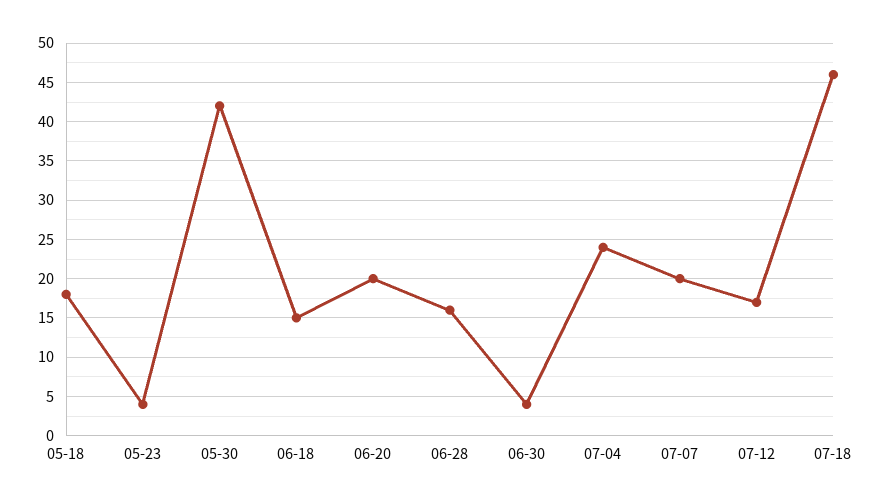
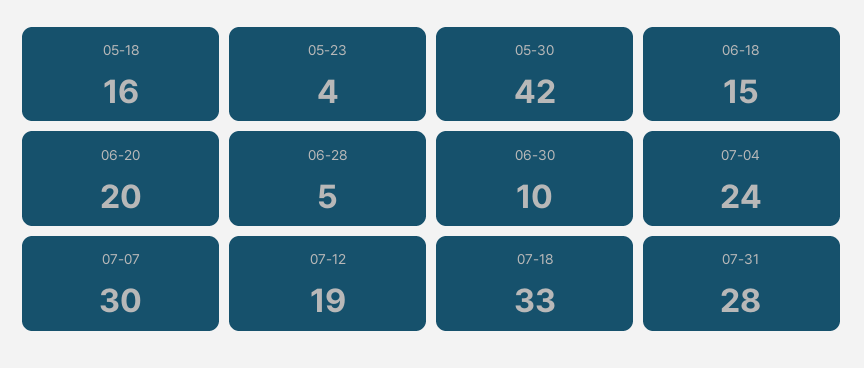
05-18: 18 -> 16
06-28: 16 -> 5
06-30: 4 -> 10
07-07: 20 -> 30
07-12: 17 -> 19
07-18: 46 -> 33
07-31: none -> 28

